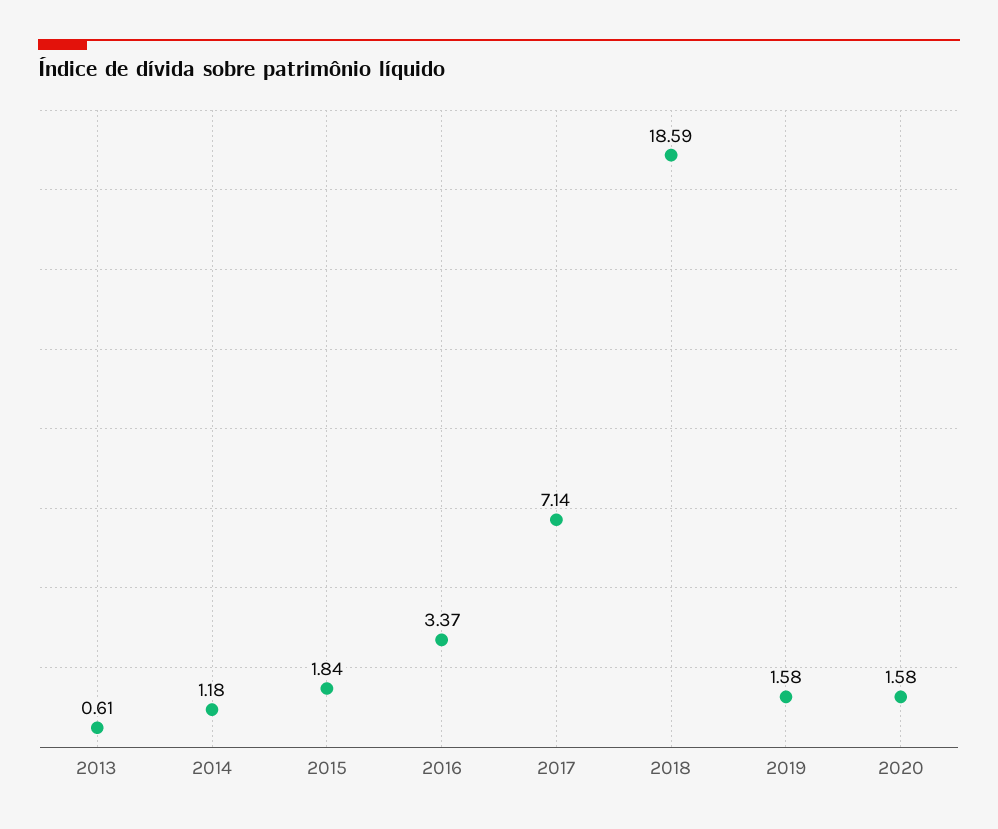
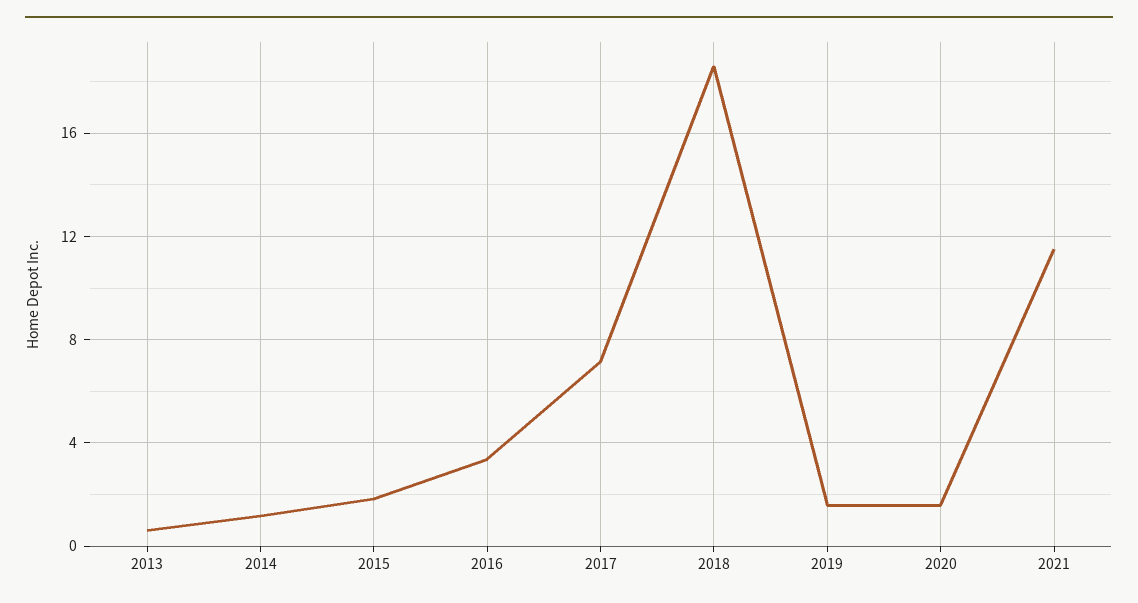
2021: none -> 11.5

